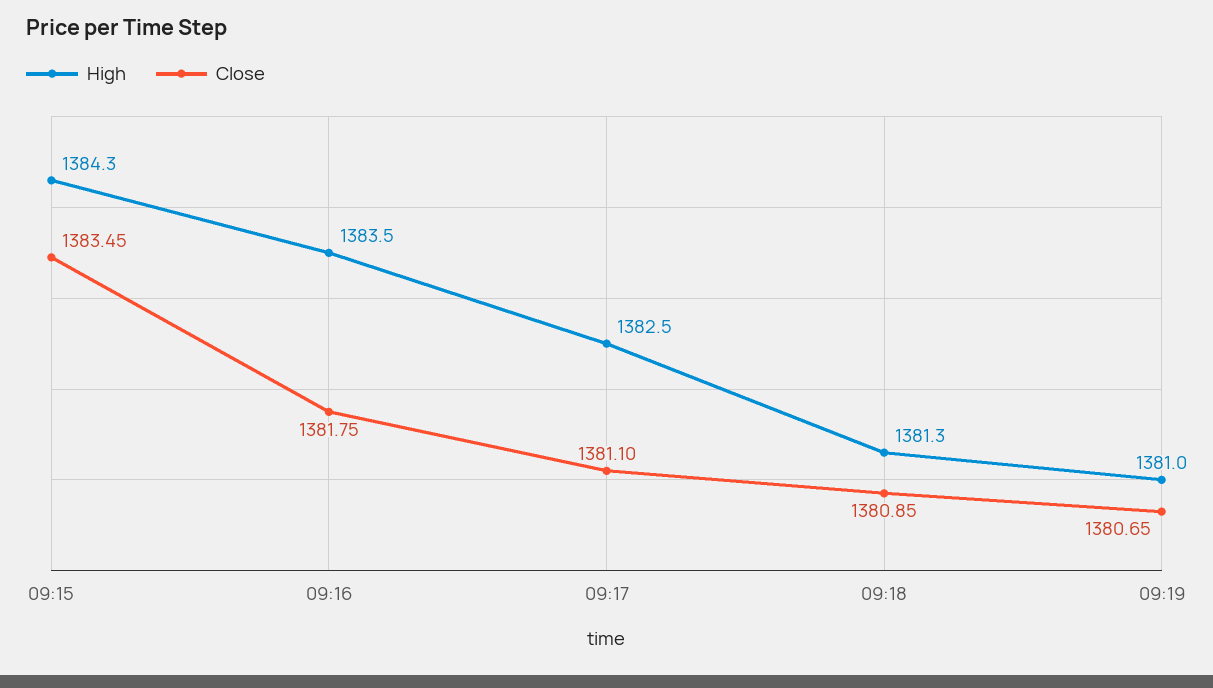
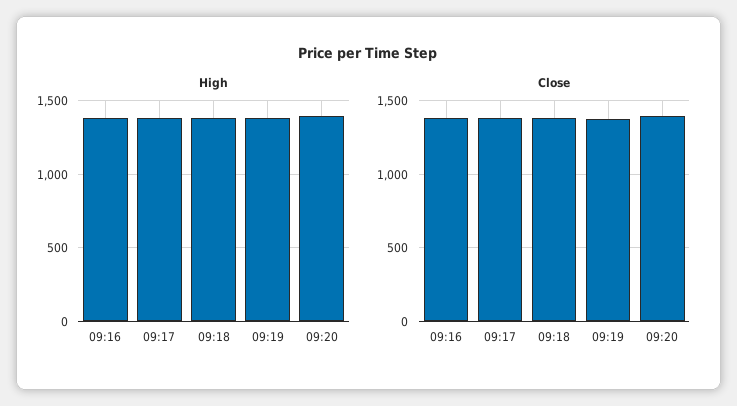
High, 09:15: 1384.3 -> none
Close, 09:15: 1383.45 -> none
High, 09:20: none -> 1400
Close, 09:20: none -> 1400

